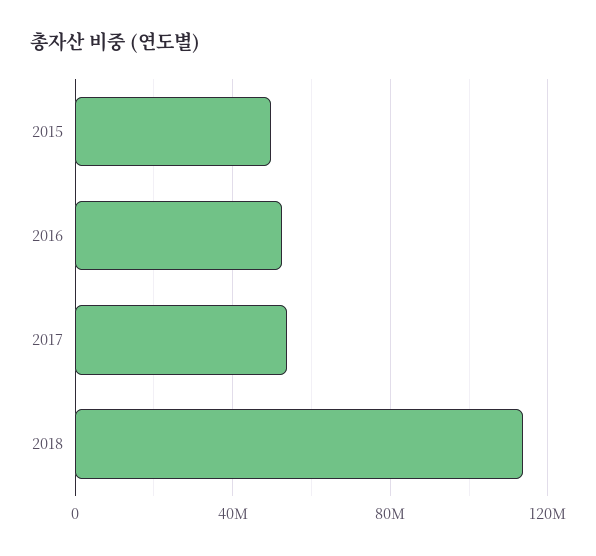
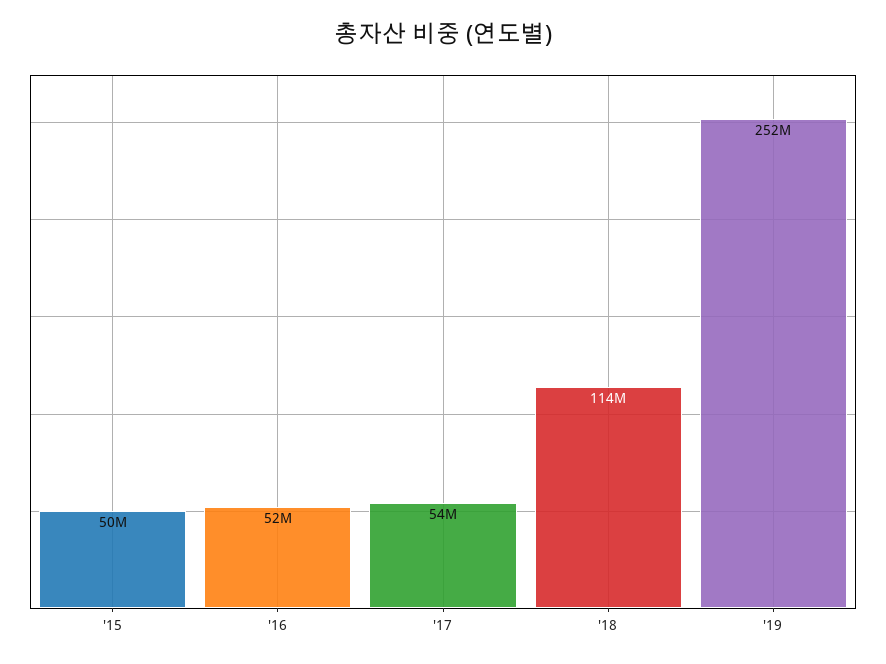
'19: none -> 252000000

